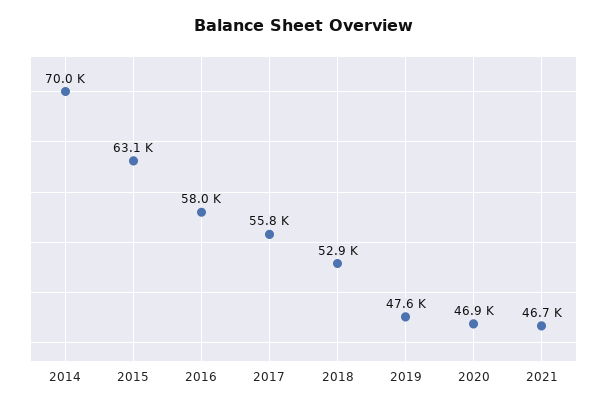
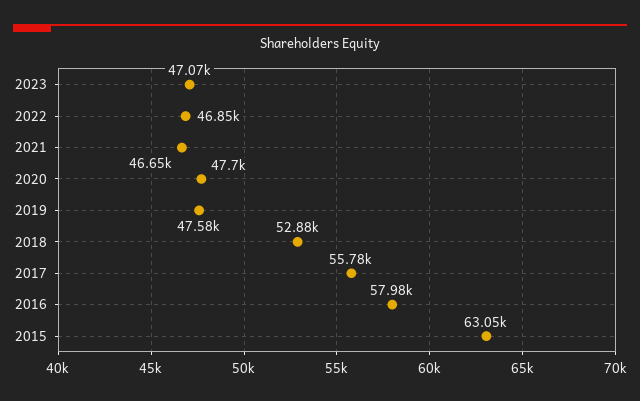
2014: 70000 -> none
2020: 46900 -> 47700
2023: none -> 47070
2022: none -> 46850

